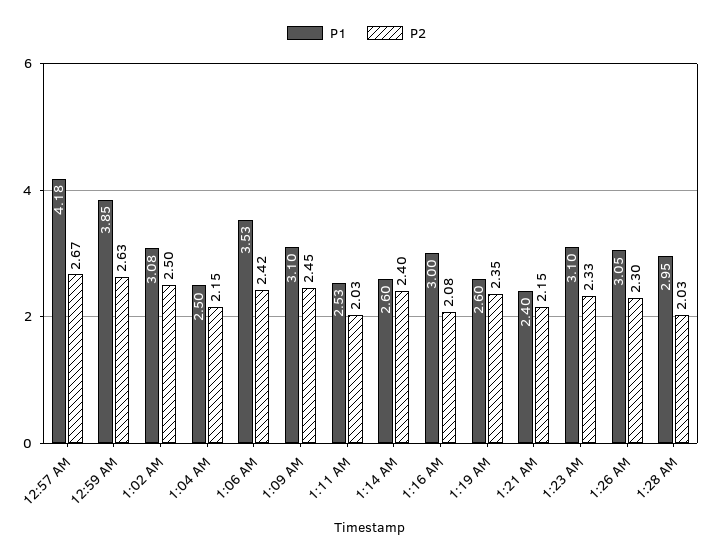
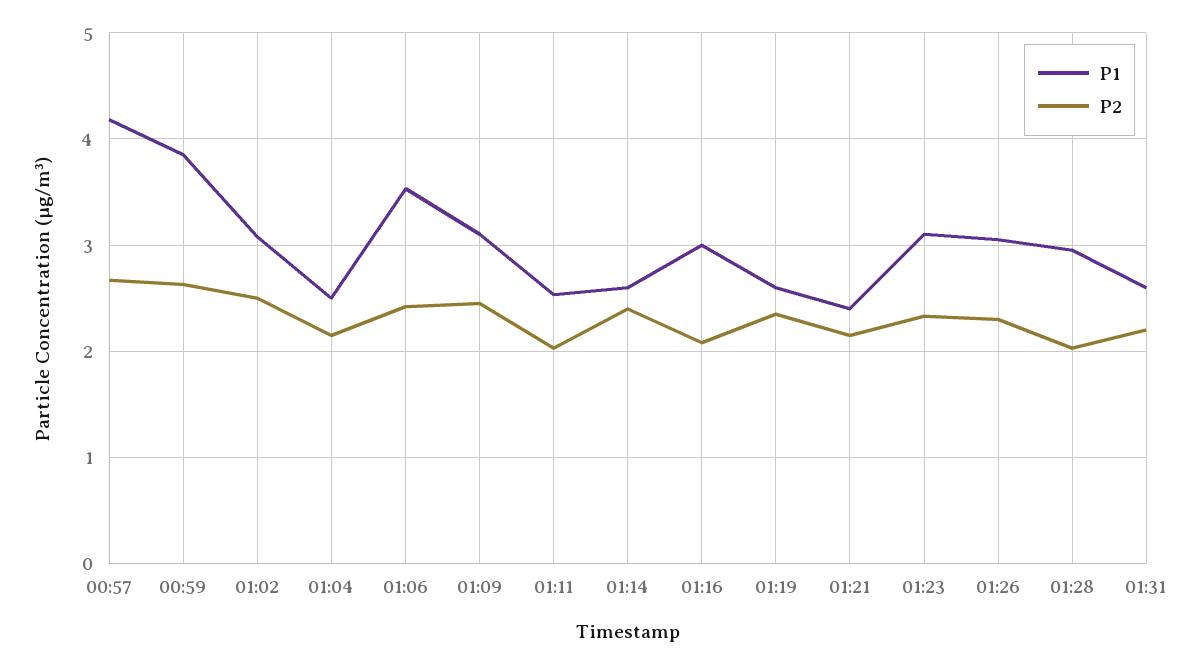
P1, 01:31: none -> 2.6
P2, 01:31: none -> 2.2

